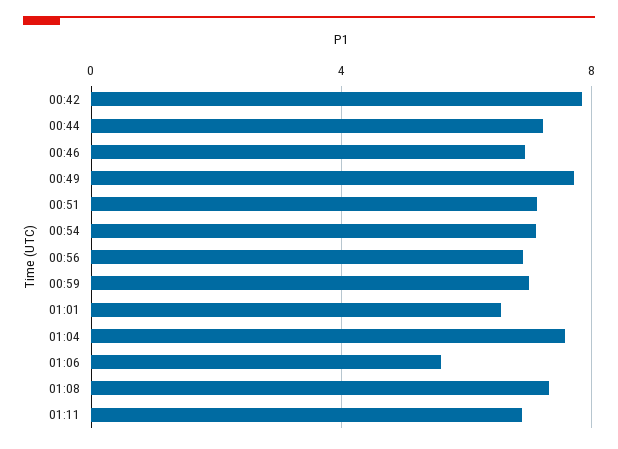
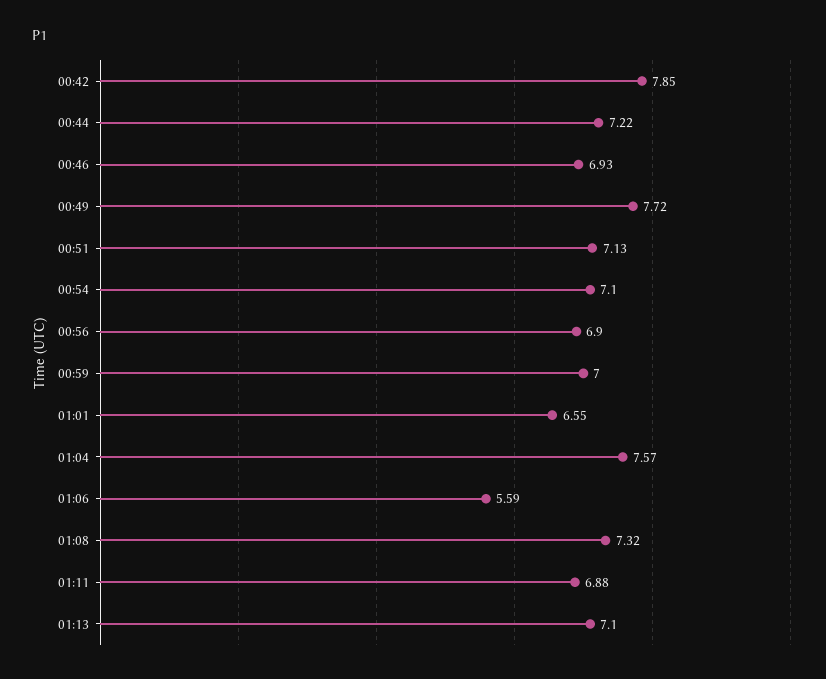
01:13: none -> 7.1

